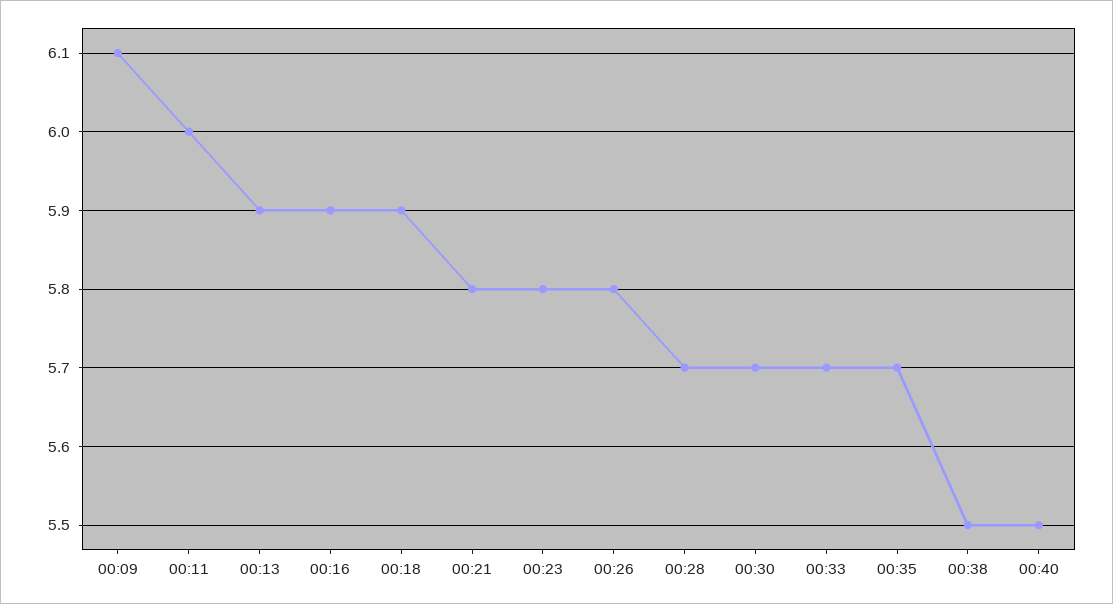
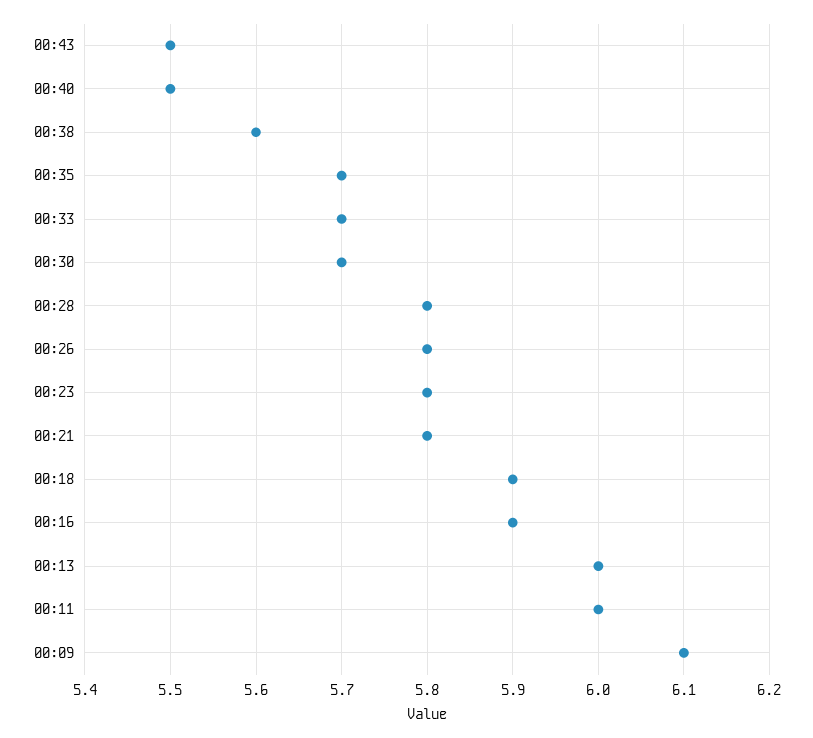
00:13: 5.9 -> 6
00:28: 5.7 -> 5.8
00:38: 5.5 -> 5.6
00:43: none -> 5.5

